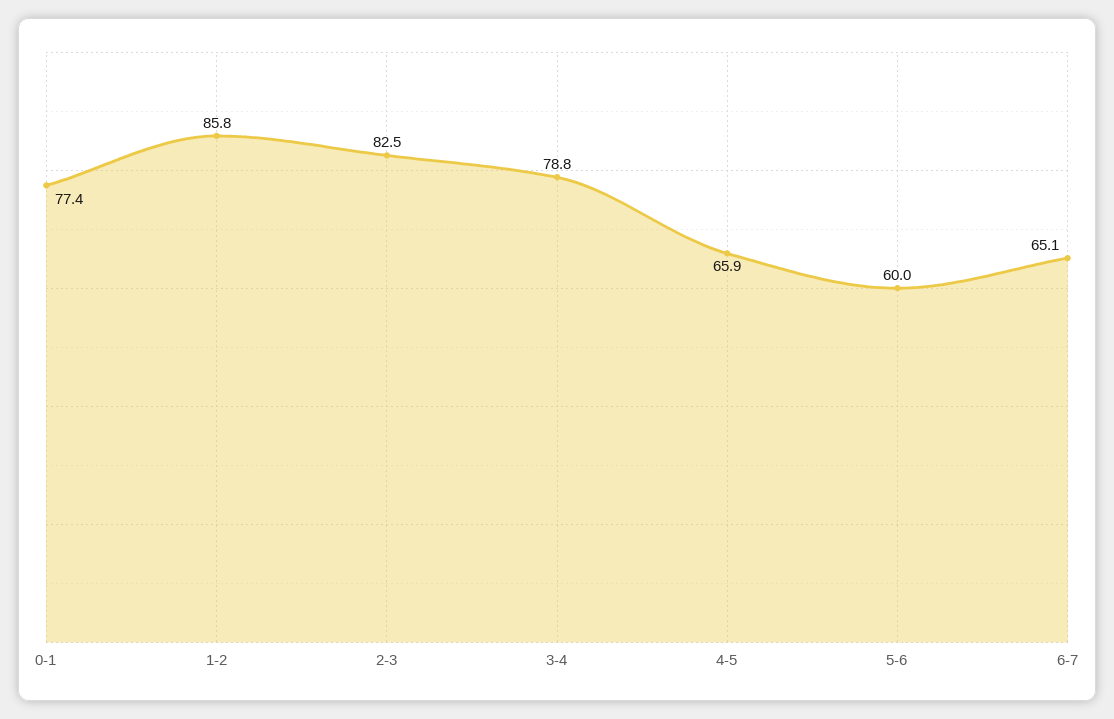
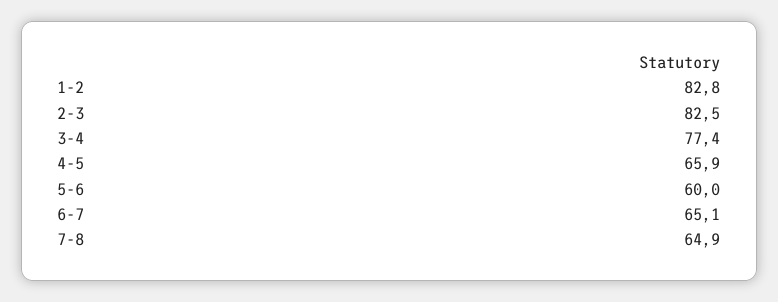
0-1: 77.4 -> none
1-2: 85.8 -> 82.8
3-4: 78.8 -> 77.4
7-8: none -> 64.9

